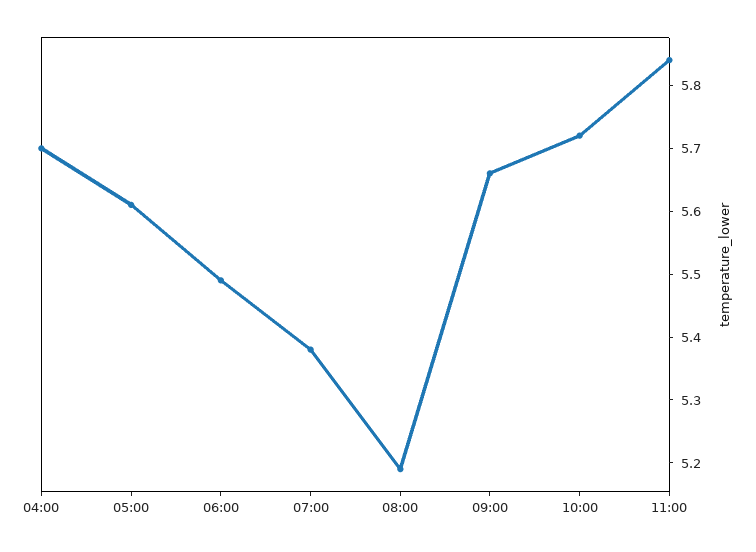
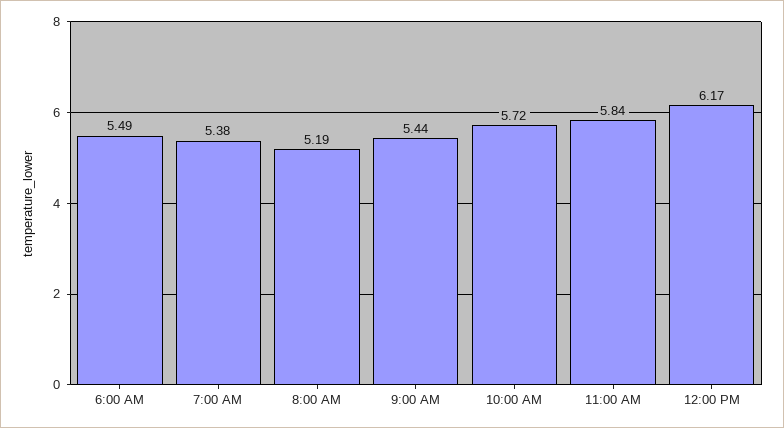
04:00: 5.7 -> none
05:00: 5.6 -> none
09:00: 5.65 -> 5.44
12:00 PM: none -> 6.17

